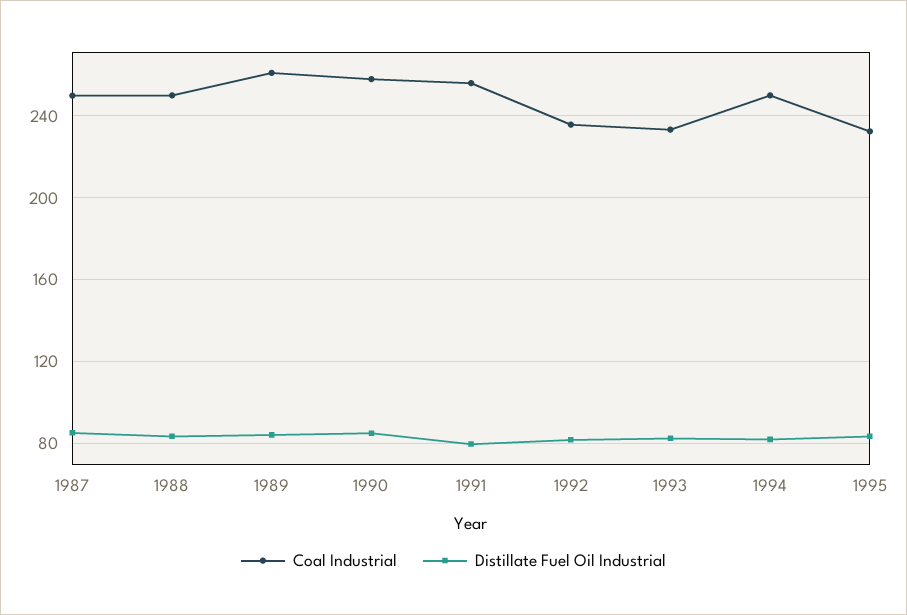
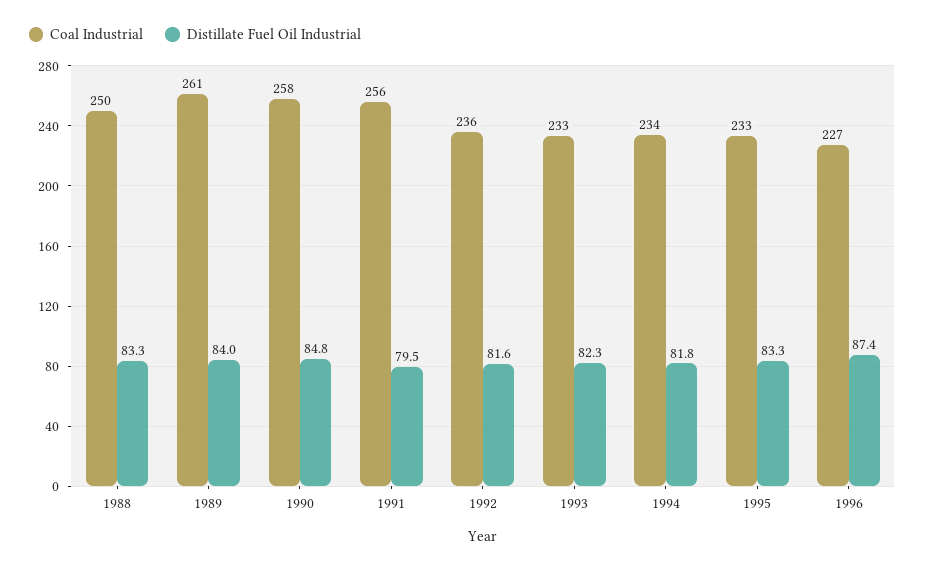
Coal Industrial, 1987: 250 -> none
Distillate Fuel Oil Industrial, 1987: 85 -> none
Coal Industrial, 1994: 250 -> 234
Coal Industrial, 1996: none -> 227
Distillate Fuel Oil Industrial, 1996: none -> 87.4

